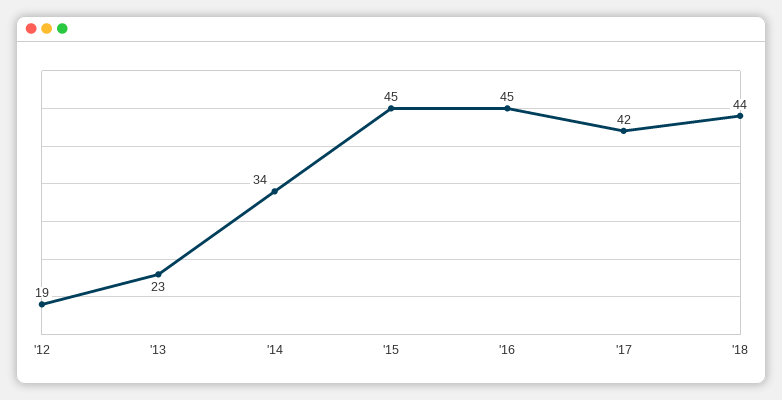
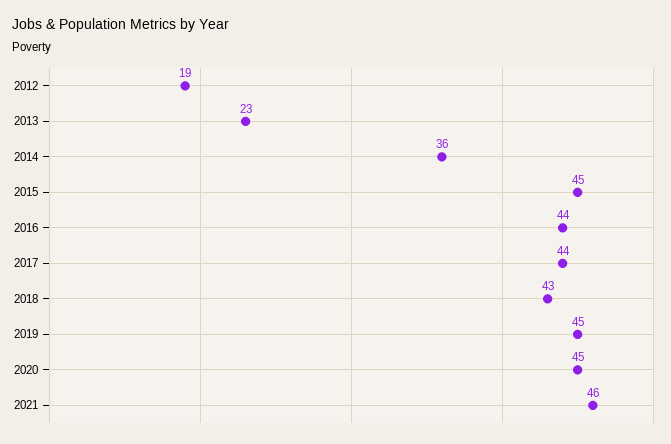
'14: 34 -> 36
'16: 45 -> 44
'17: 42 -> 44
'18: 44 -> 43
2019: none -> 45
2020: none -> 45
2021: none -> 46

